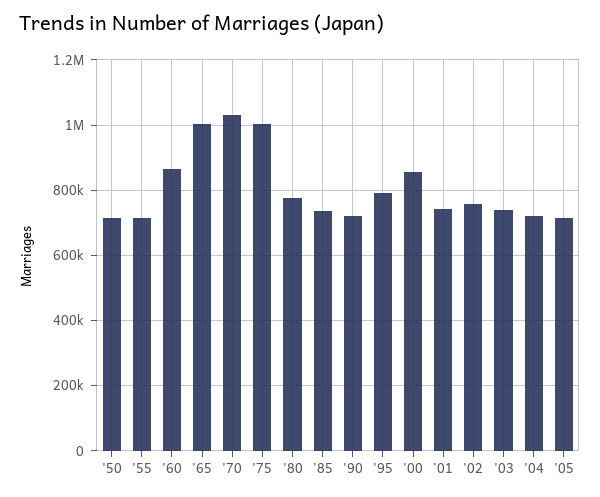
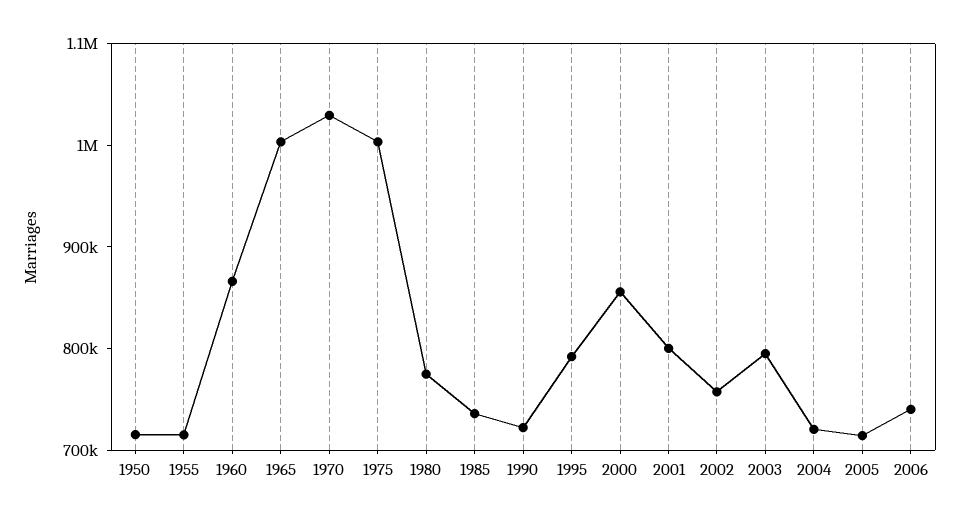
'01: 740000 -> 800000
'03: 740000 -> 800000
2006: none -> 740000

